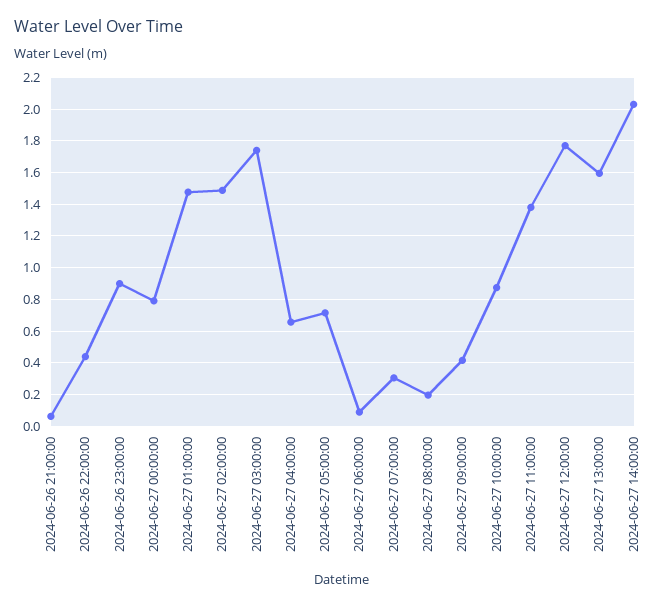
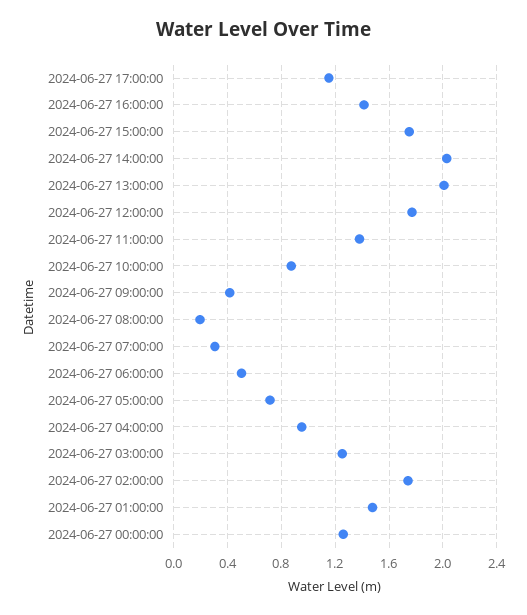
2024-06-26 21:00:00: 0.05 -> none
2024-06-26 22:00:00: 0.45 -> none
2024-06-26 23:00:00: 0.9 -> none
2024-06-27 00:00:00: 0.8 -> 1.25
2024-06-27 02:00:00: 1.5 -> 1.75
2024-06-27 03:00:00: 1.75 -> 1.25
2024-06-27 04:00:00: 0.65 -> 0.95
2024-06-27 06:00:00: 0.1 -> 0.5
2024-06-27 13:00:00: 1.6 -> 2
2024-06-27 17:00:00: none -> 1.15
2024-06-27 16:00:00: none -> 1.4
2024-06-27 15:00:00: none -> 1.75

